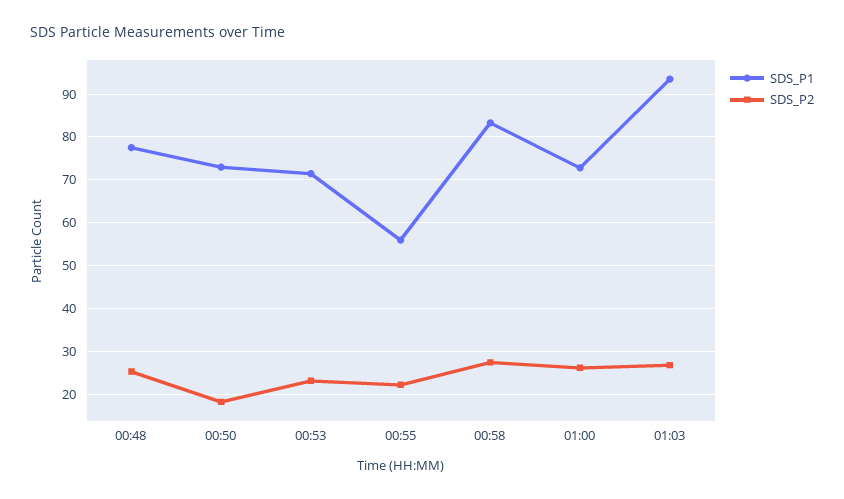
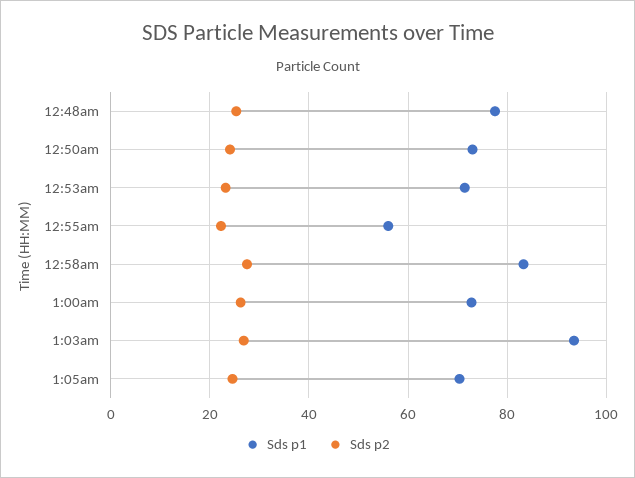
SDS_P2, 00:50: 18 -> 24
SDS_P1, 1:05am: none -> 70
SDS_P2, 1:05am: none -> 24

